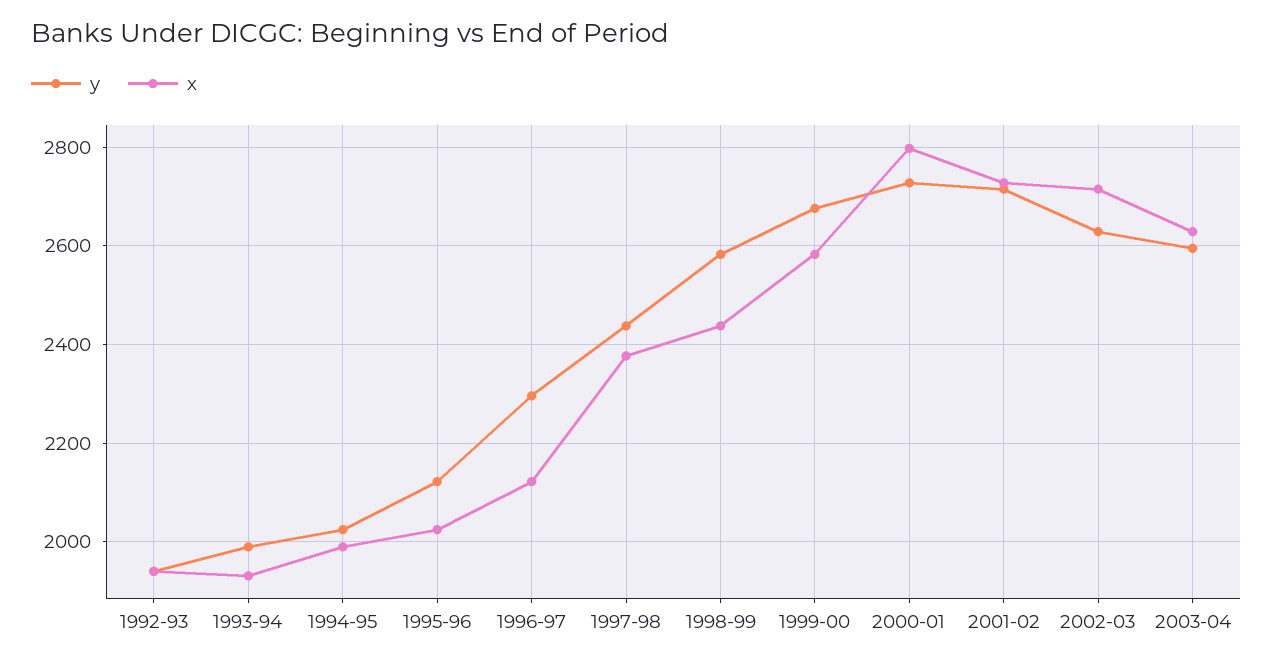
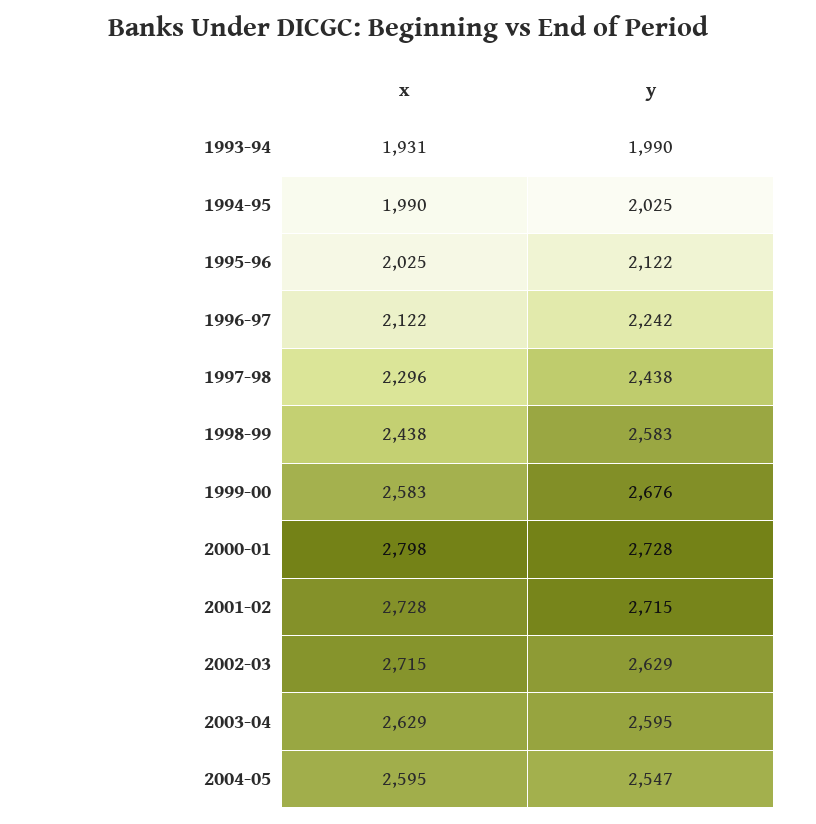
y, 1992-93: 1940 -> none
x, 1992-93: 1940 -> none
y, 1996-97: 2300 -> 2242
x, 1997-98: 2380 -> 2296
x, 2004-05: none -> 2595
y, 2004-05: none -> 2547

